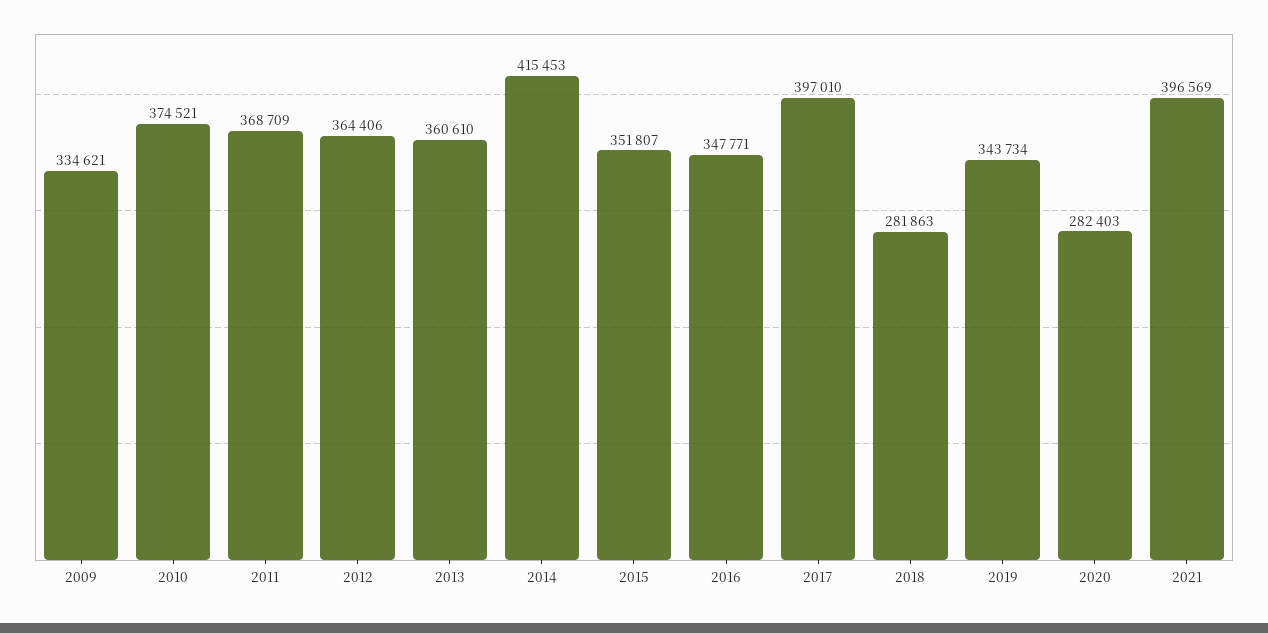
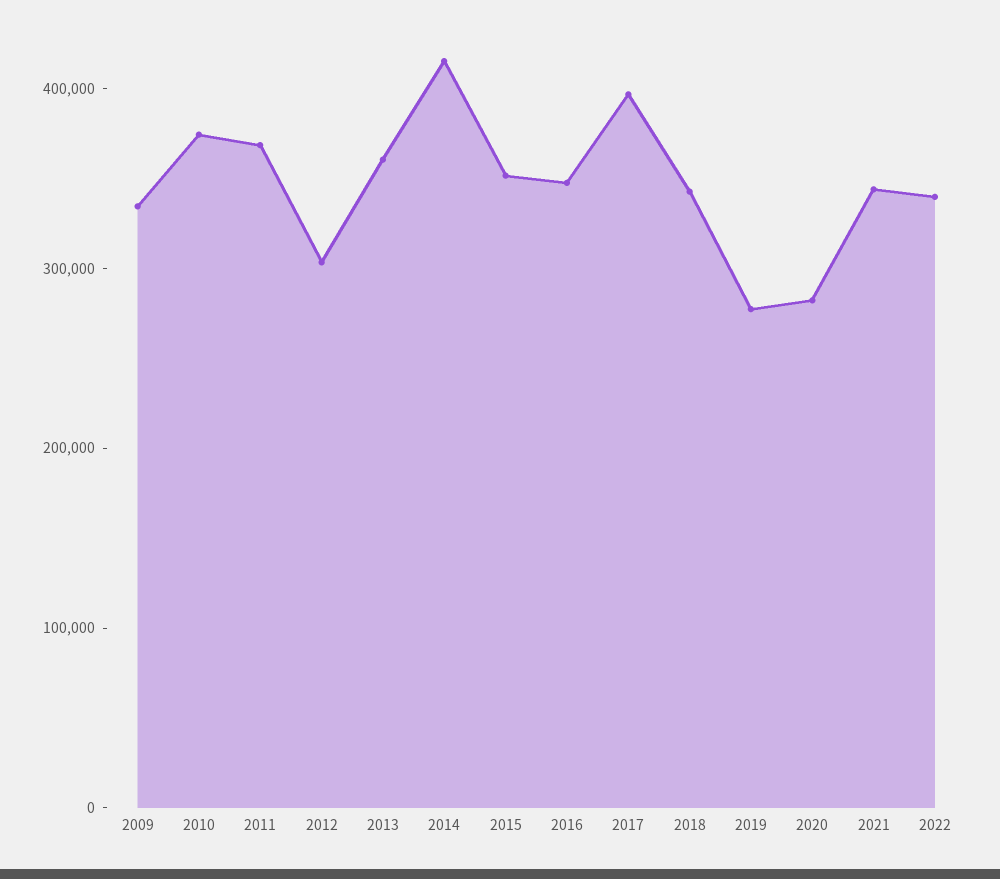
2012: 364406 -> 300000
2018: 281863 -> 340000
2019: 343734 -> 280000
2021: 396569 -> 340000
2022: none -> 340000

